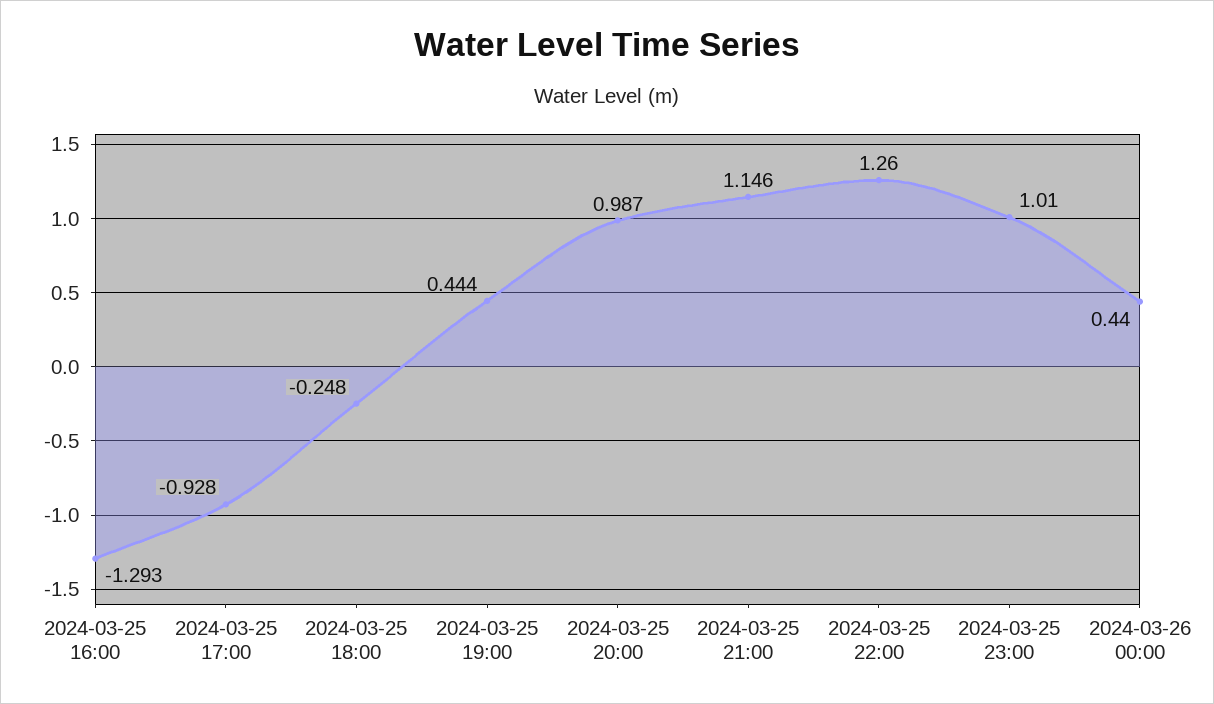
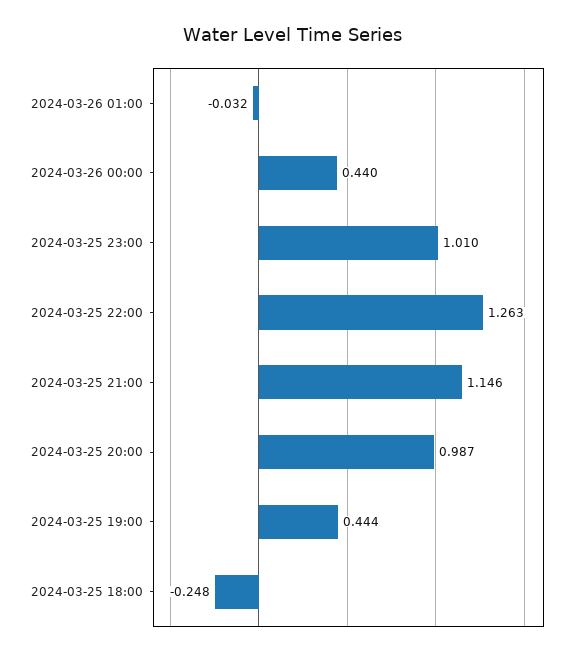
2024-03-25 16:00: -1.293 -> none
2024-03-25 17:00: -0.928 -> none
2024-03-25 22:00: 1.26 -> 1.263
2024-03-26 01:00: none -> -0.032

